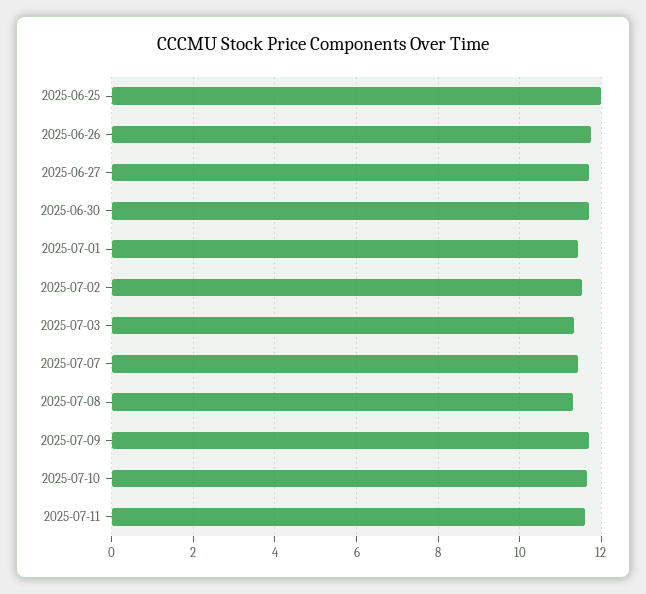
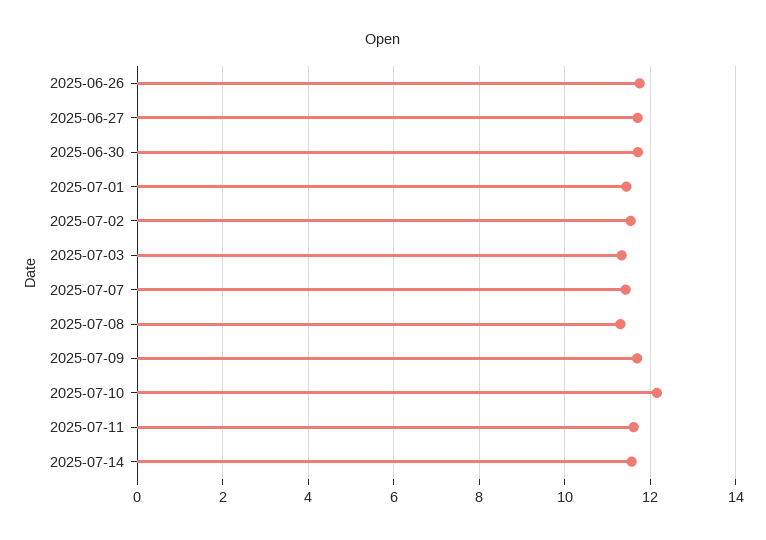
2025-06-25: 12 -> none
2025-07-10: 11.6 -> 12.2
2025-07-14: none -> 11.6

